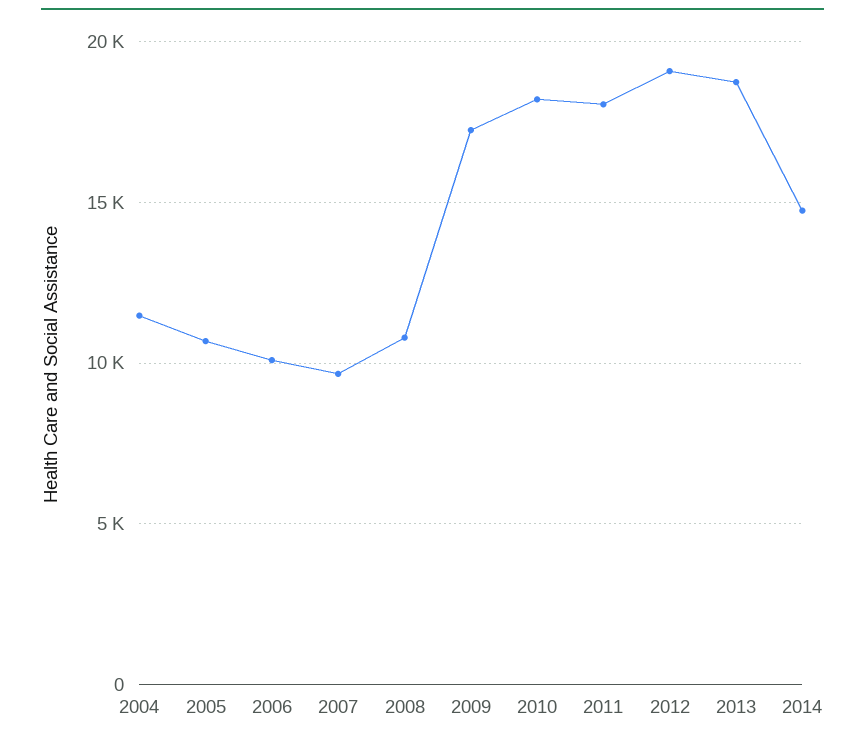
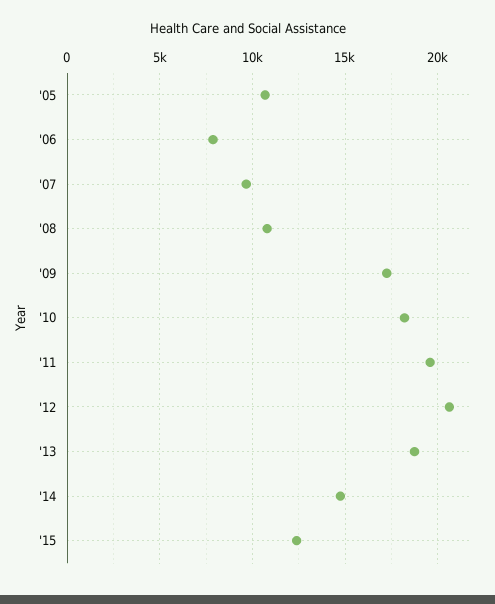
2004: 11500 -> none
2006: 10000 -> 8000
2011: 18000 -> 19500
2012: 19000 -> 20500
'15: none -> 12500

